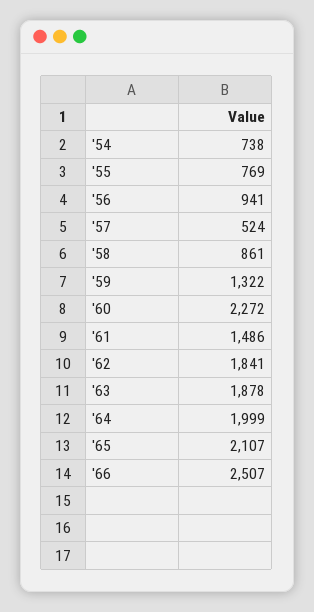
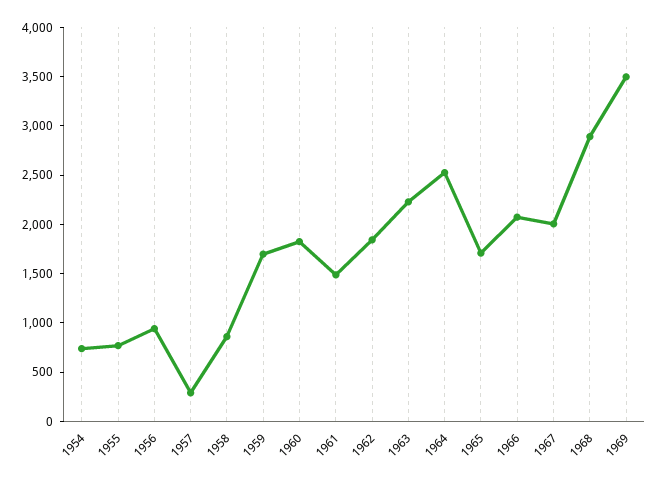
'57: 524 -> 300
'59: 1322 -> 1700
'60: 2272 -> 1800
'63: 1878 -> 2200
'64: 1999 -> 2500
'65: 2107 -> 1700
'66: 2507 -> 2100
1967: none -> 2000
1968: none -> 2900
1969: none -> 3500

